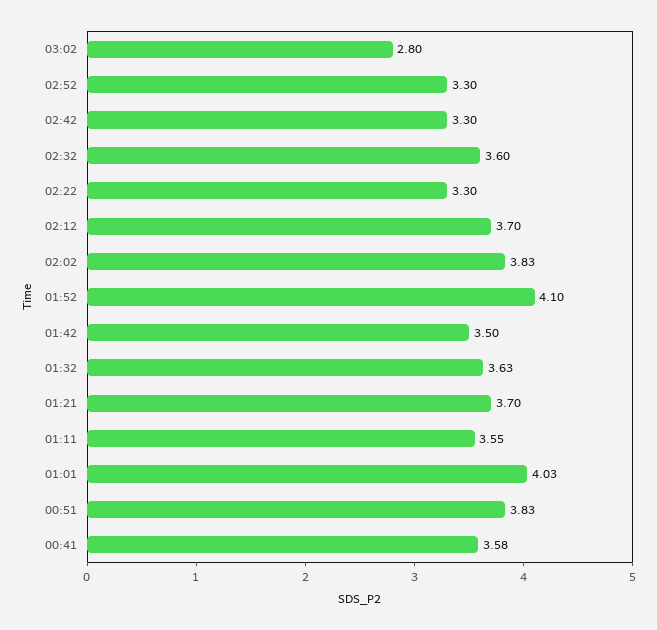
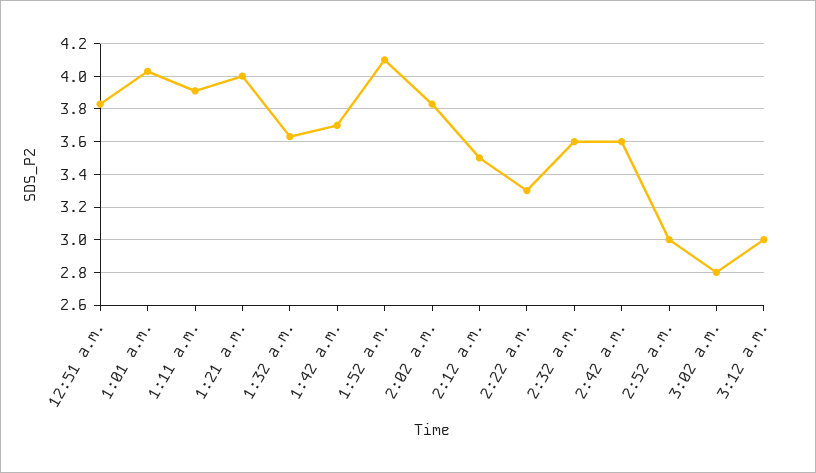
02:52: 3.3 -> 3
02:42: 3.3 -> 3.6
02:12: 3.7 -> 3.5
01:42: 3.5 -> 3.7
01:21: 3.7 -> 4
01:11: 3.55 -> 3.9
00:41: 3.58 -> none
3:12 a.m.: none -> 3

